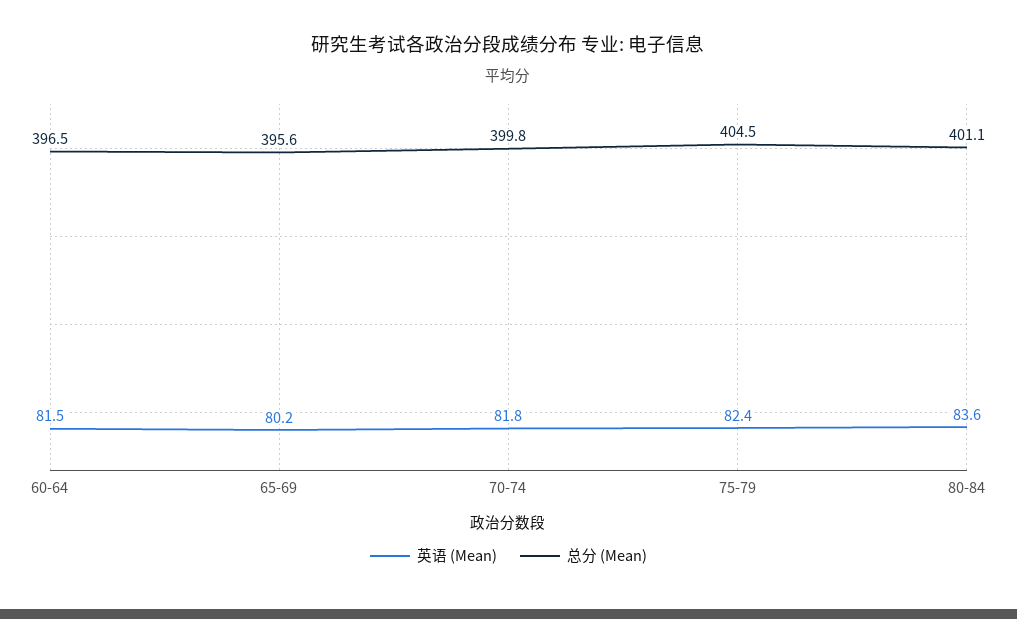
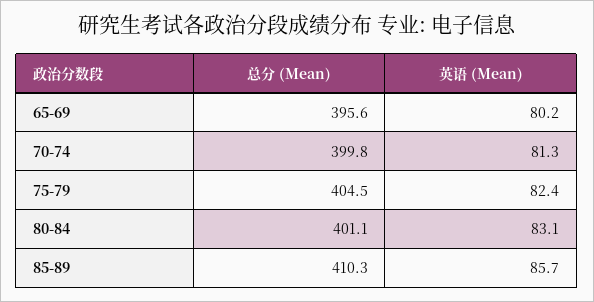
英语 (Mean), 60-64: 81.5 -> none
总分 (Mean), 60-64: 396.5 -> none
英语 (Mean), 70-74: 81.8 -> 81.3
英语 (Mean), 80-84: 83.6 -> 83.1
总分 (Mean), 85-89: none -> 410.3
英语 (Mean), 85-89: none -> 85.7

